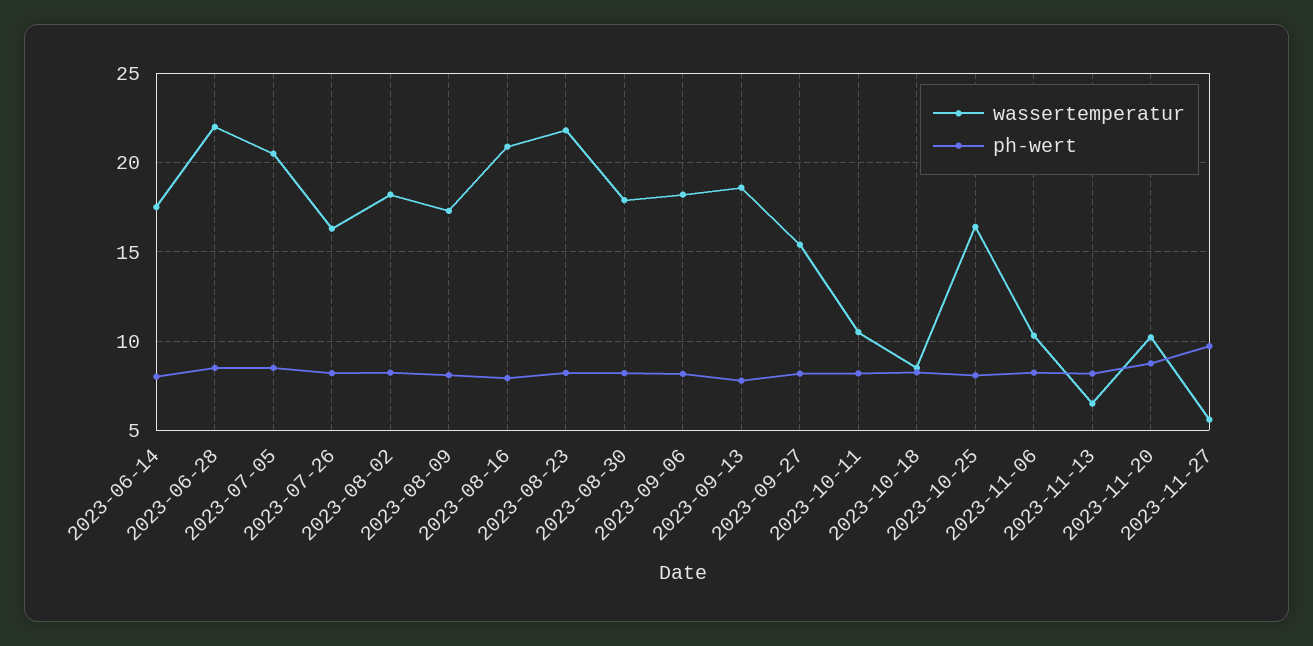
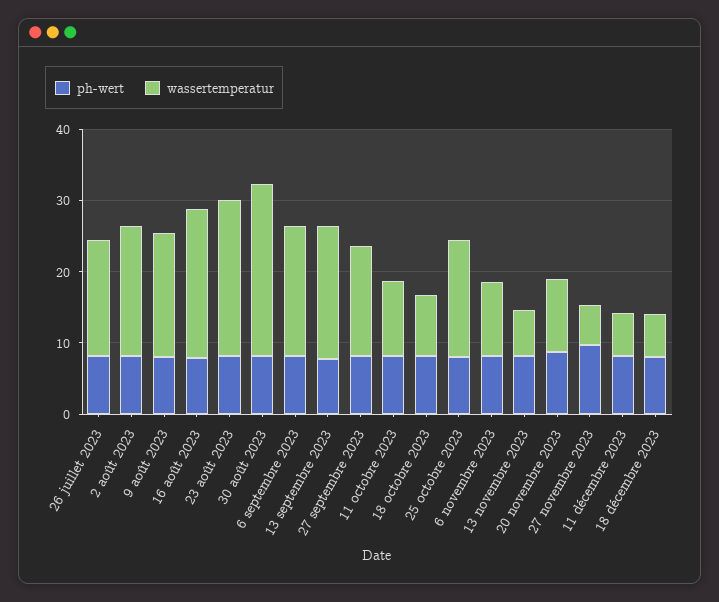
wassertemperatur, 2023-06-14: 17.5 -> none
ph-wert, 2023-06-14: 8 -> none
wassertemperatur, 2023-06-28: 22 -> none
ph-wert, 2023-06-28: 8.5 -> none
wassertemperatur, 2023-07-05: 20.5 -> none
ph-wert, 2023-07-05: 8.5 -> none
wassertemperatur, 2023-08-30: 18 -> 24
ph-wert, 11 décembre 2023: none -> 8
wassertemperatur, 11 décembre 2023: none -> 6
ph-wert, 18 décembre 2023: none -> 8
wassertemperatur, 18 décembre 2023: none -> 6

